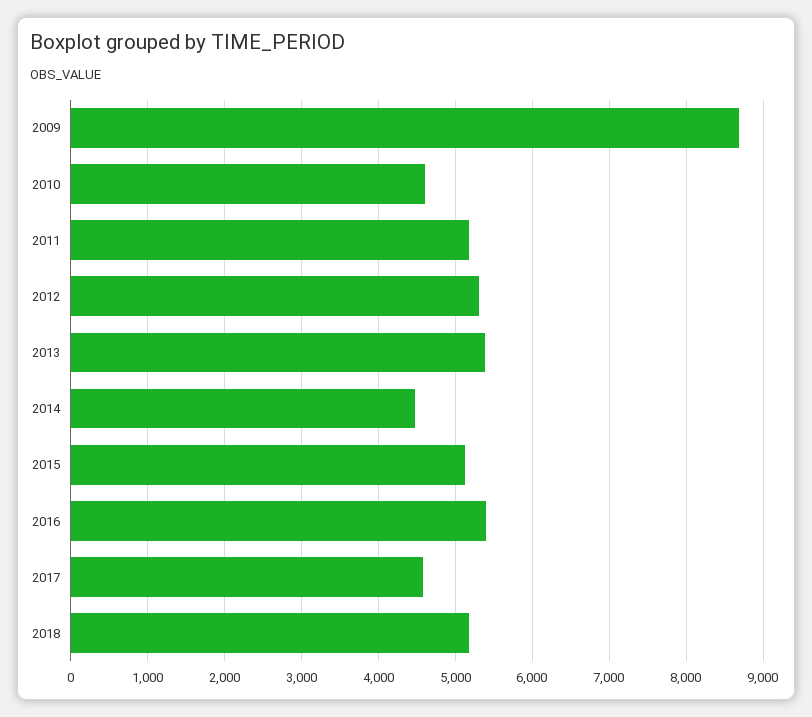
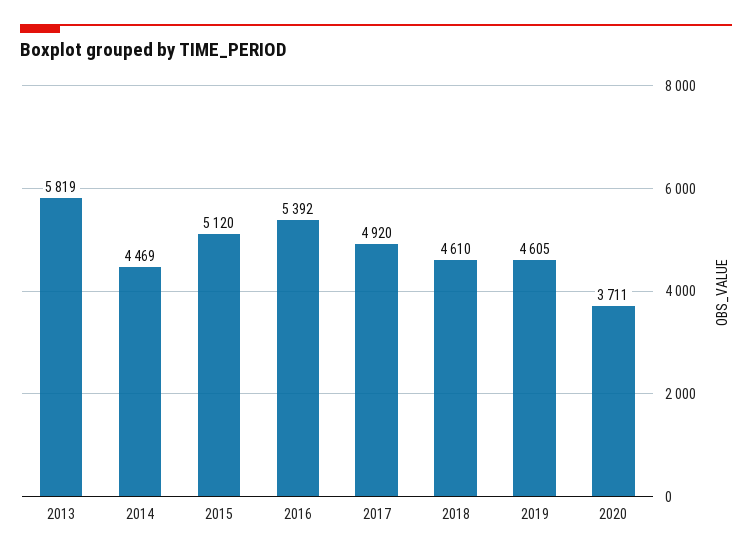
2009: 8700 -> none
2010: 4600 -> none
2011: 5200 -> none
2012: 5300 -> none
2013: 5400 -> 5819
2017: 4600 -> 4920
2018: 5200 -> 4610
2019: none -> 4605
2020: none -> 3711

